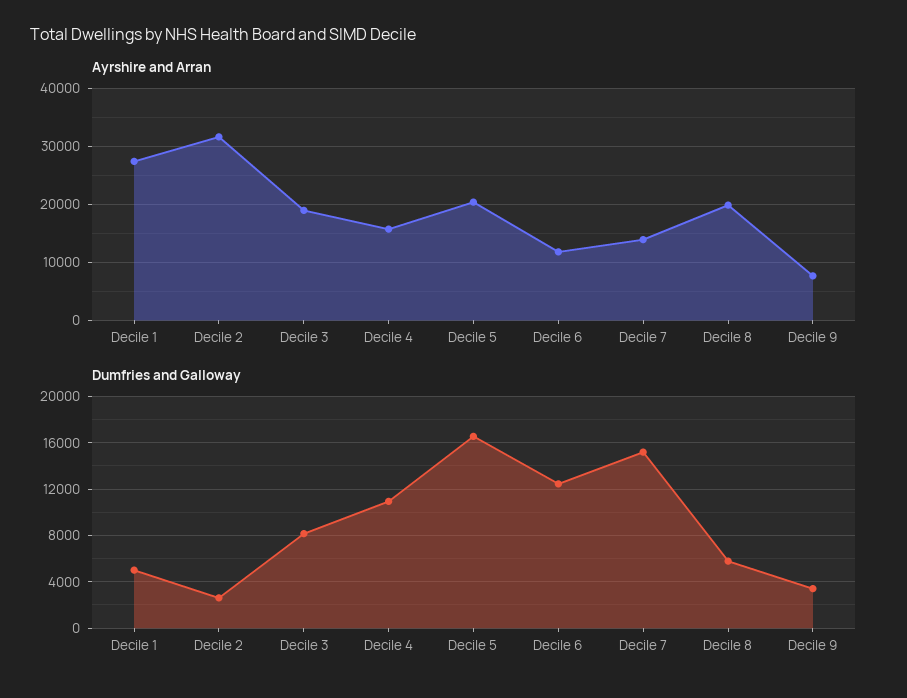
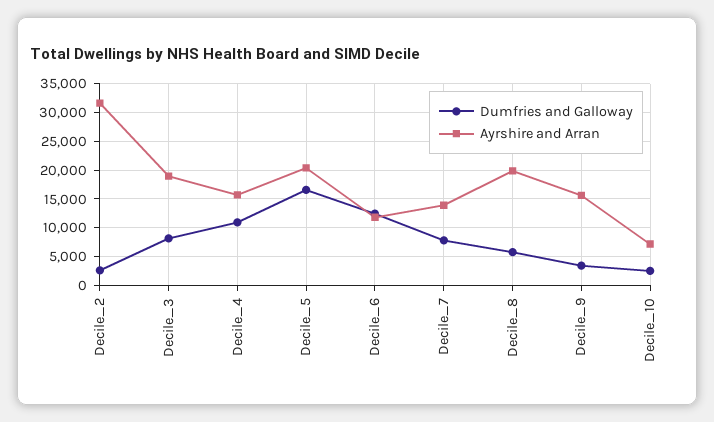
Ayrshire and Arran, Decile 1: 28000 -> none
Ayrshire and Arran, Decile 9: 8000 -> 15000
Dumfries and Galloway, Decile 1: 5000 -> none
Dumfries and Galloway, Decile 7: 15000 -> 7500
Dumfries and Galloway, Decile_10: none -> 2500
Ayrshire and Arran, Decile_10: none -> 7500

